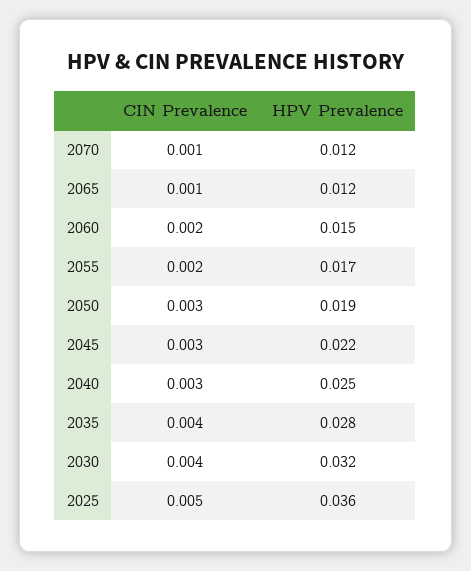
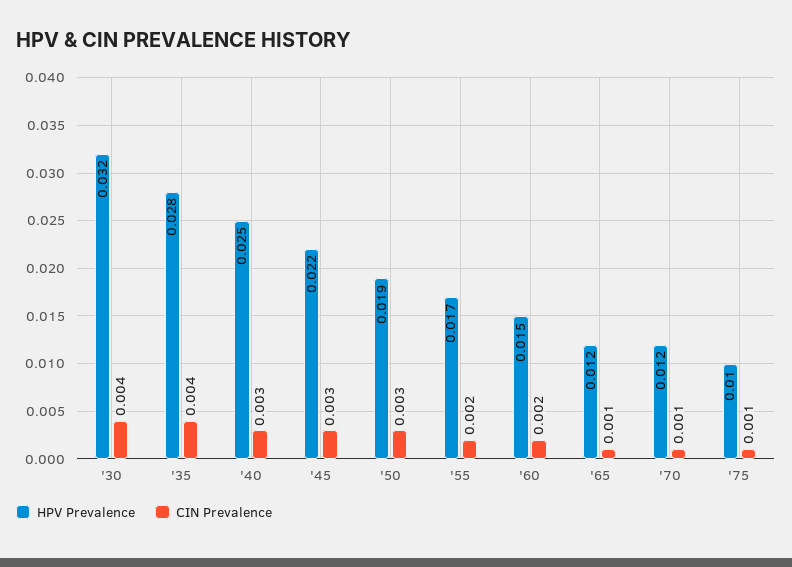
CIN Prevalence, 2025: 0.005 -> none
HPV Prevalence, 2025: 0.036 -> none
HPV Prevalence, '75: none -> 0.01
CIN Prevalence, '75: none -> 0.001

